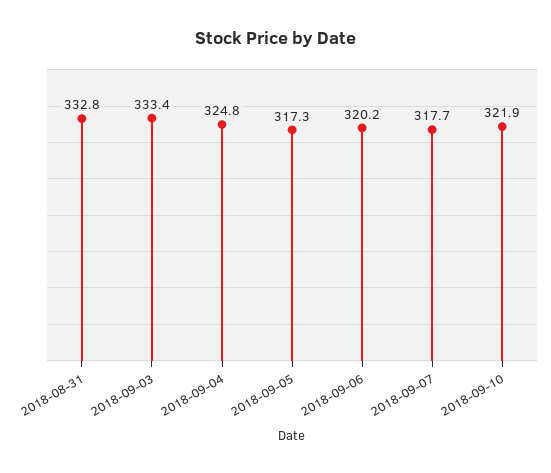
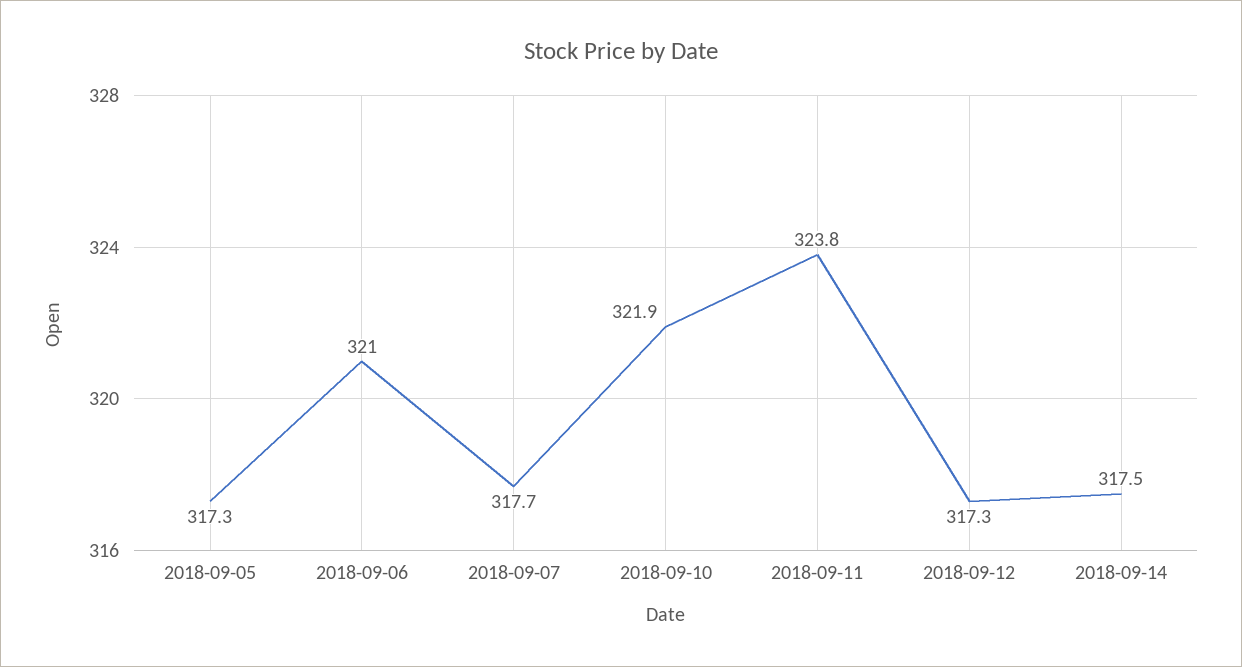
2018-08-31: 332.8 -> none
2018-09-03: 333.4 -> none
2018-09-04: 324.8 -> none
2018-09-06: 320.2 -> 321
2018-09-11: none -> 323.8
2018-09-12: none -> 317.3
2018-09-14: none -> 317.5

